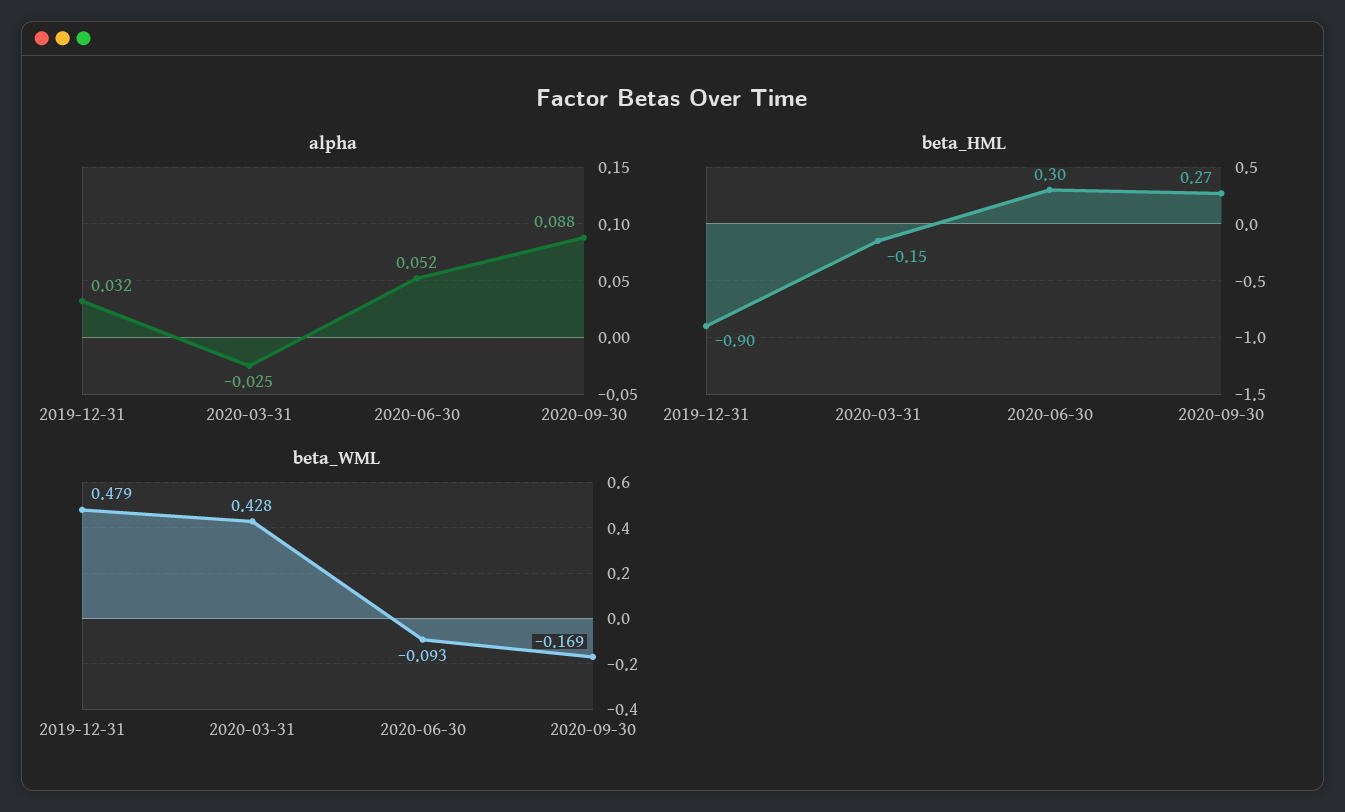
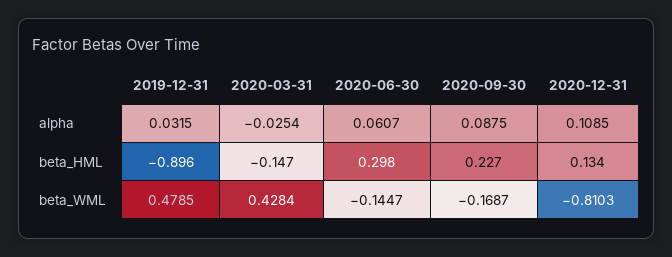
alpha, 2020-06-30: 0.052 -> 0.0607
beta_HML, 2020-09-30: 0.27 -> 0.227
beta_WML, 2020-06-30: -0.093 -> -0.1447
alpha, 2020-12-31: none -> 0.1085
beta_HML, 2020-12-31: none -> 0.134
beta_WML, 2020-12-31: none -> -0.8103

